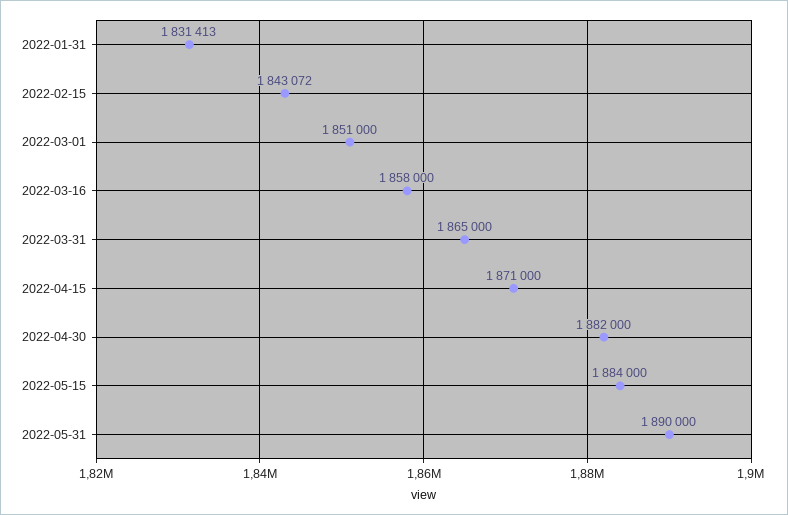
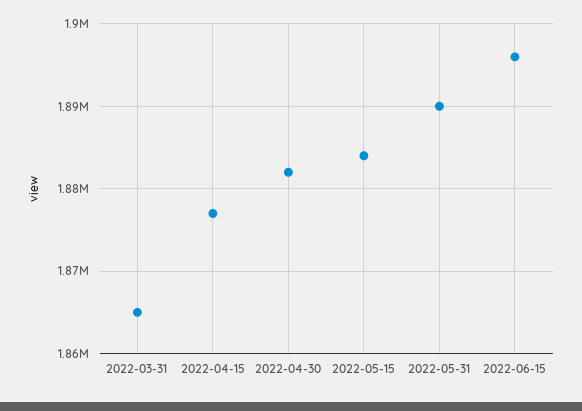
2022-01-31: 1831413 -> none
2022-02-15: 1843072 -> none
2022-03-01: 1851000 -> none
2022-03-16: 1858000 -> none
2022-04-15: 1871000 -> 1877000
2022-06-15: none -> 1896000

